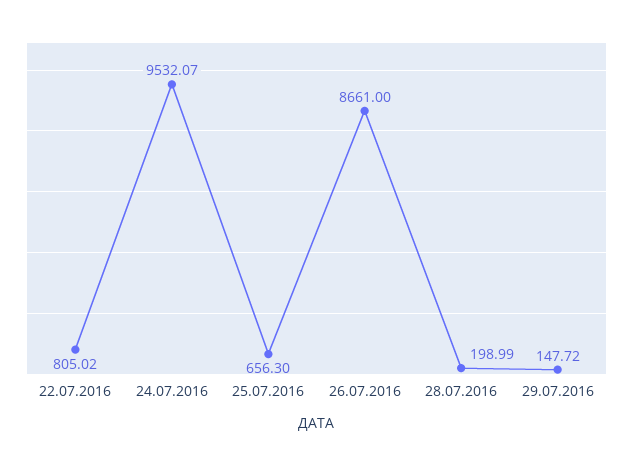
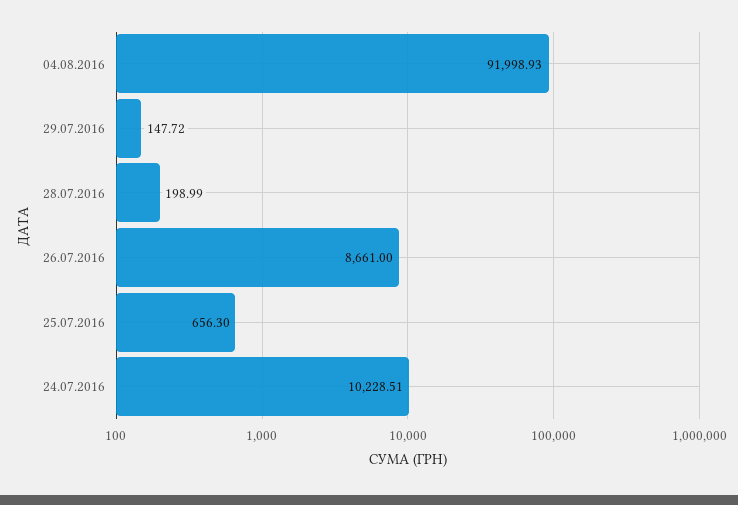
22.07.2016: 805.02 -> none
24.07.2016: 9532.07 -> 10228.51
04.08.2016: none -> 91998.93

